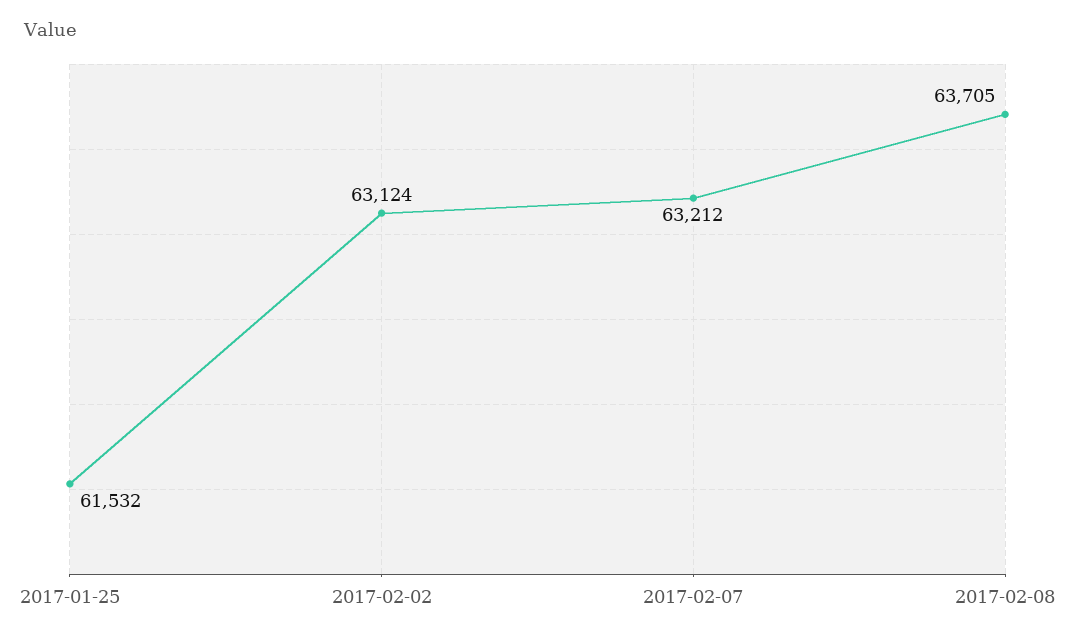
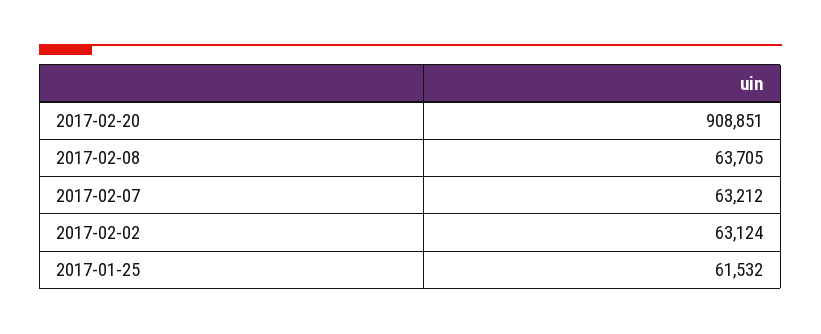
2017-02-20: none -> 908851

